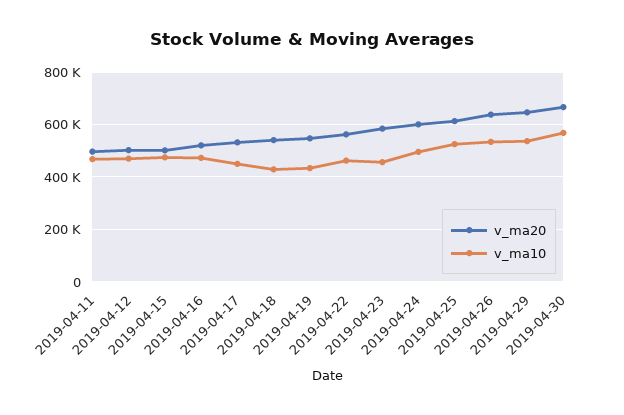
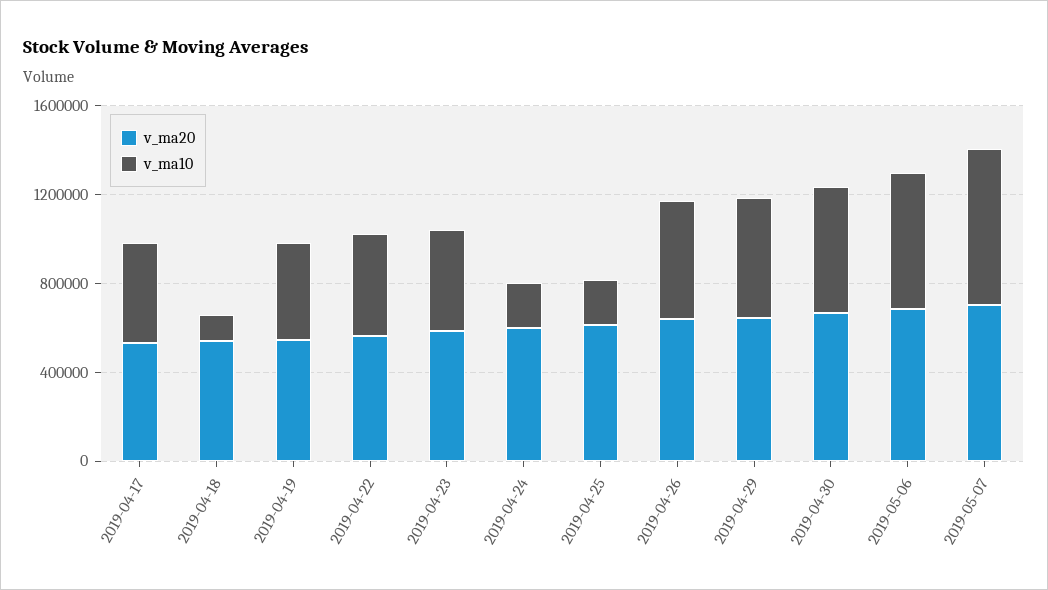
v_ma20, 2019-04-11: 500000 -> none
v_ma10, 2019-04-11: 475000 -> none
v_ma20, 2019-04-12: 500000 -> none
v_ma10, 2019-04-12: 475000 -> none
v_ma20, 2019-04-15: 500000 -> none
v_ma10, 2019-04-15: 475000 -> none
v_ma20, 2019-04-16: 525000 -> none
v_ma10, 2019-04-16: 475000 -> none
v_ma10, 2019-04-18: 425000 -> 100000
v_ma10, 2019-04-24: 500000 -> 200000
v_ma10, 2019-04-25: 525000 -> 200000
v_ma20, 2019-05-06: none -> 700000
v_ma10, 2019-05-06: none -> 600000
v_ma20, 2019-05-07: none -> 700000
v_ma10, 2019-05-07: none -> 700000

